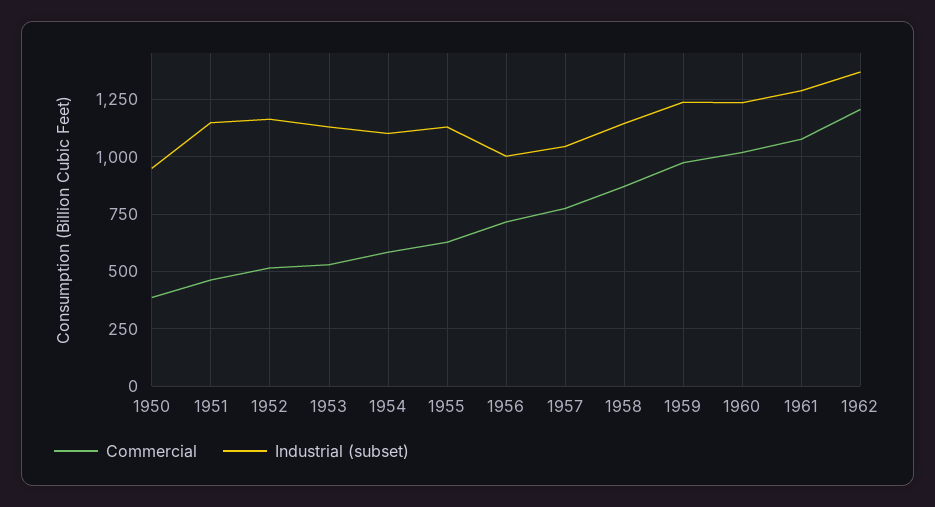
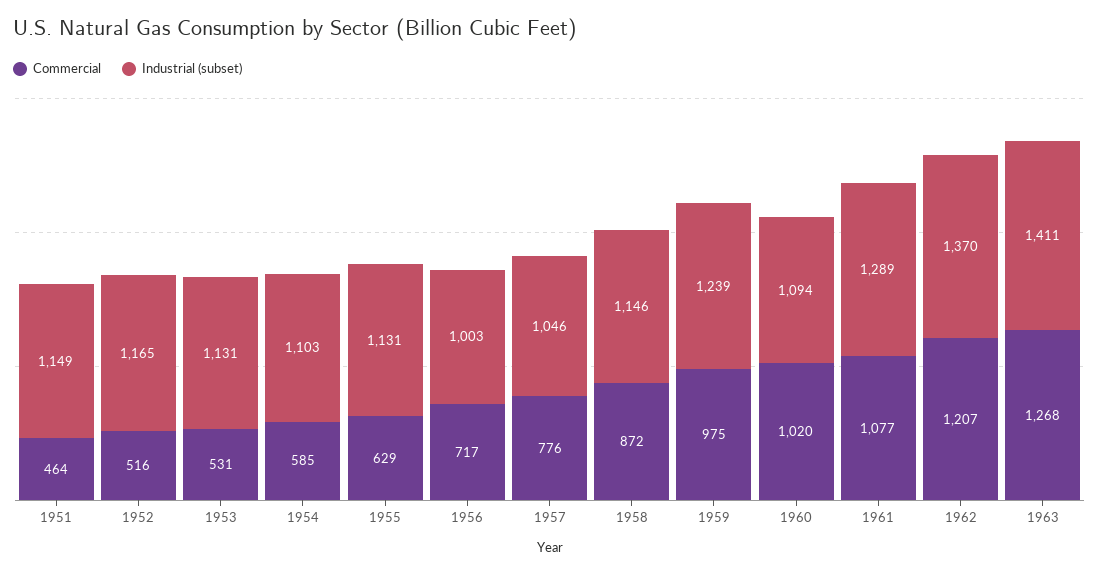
Commercial, 1950: 400 -> none
Industrial (subset), 1950: 950 -> none
Industrial (subset), 1960: 1250 -> 1094
Commercial, 1963: none -> 1268
Industrial (subset), 1963: none -> 1411

